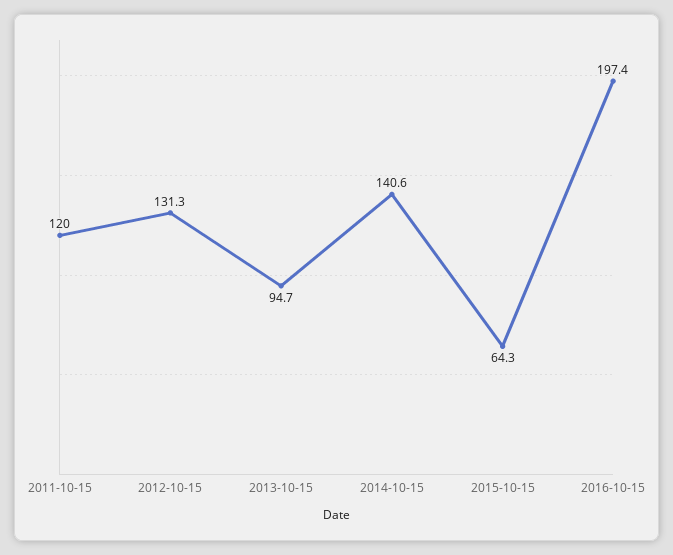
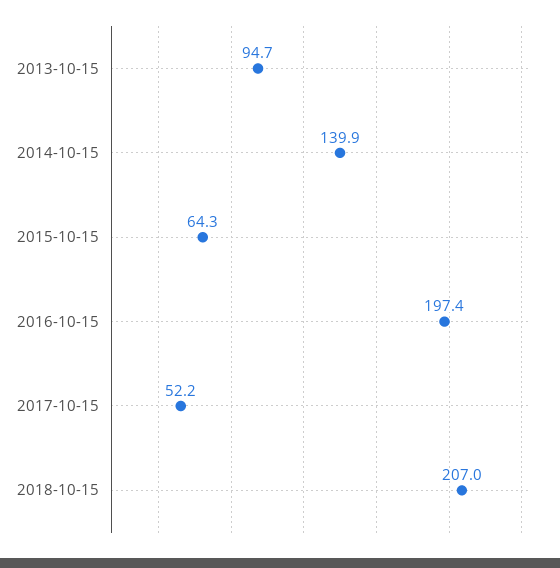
2011-10-15: 120 -> none
2012-10-15: 131.3 -> none
2014-10-15: 140.6 -> 139.9
2017-10-15: none -> 52.2
2018-10-15: none -> 207

